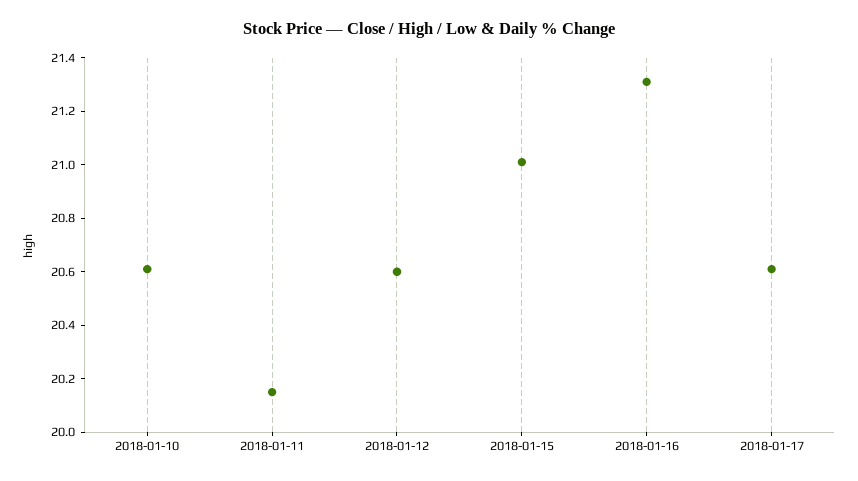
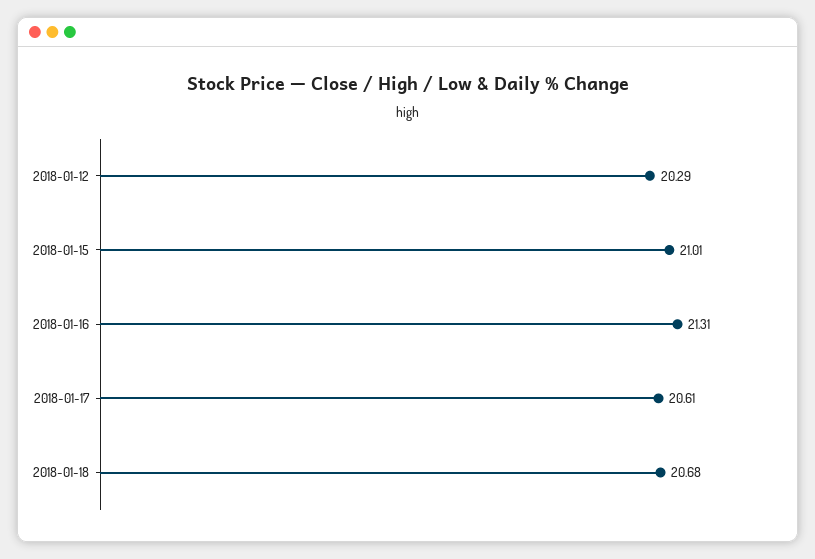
2018-01-10: 20.6 -> none
2018-01-11: 20.15 -> none
2018-01-12: 20.6 -> 20.29
2018-01-18: none -> 20.68

